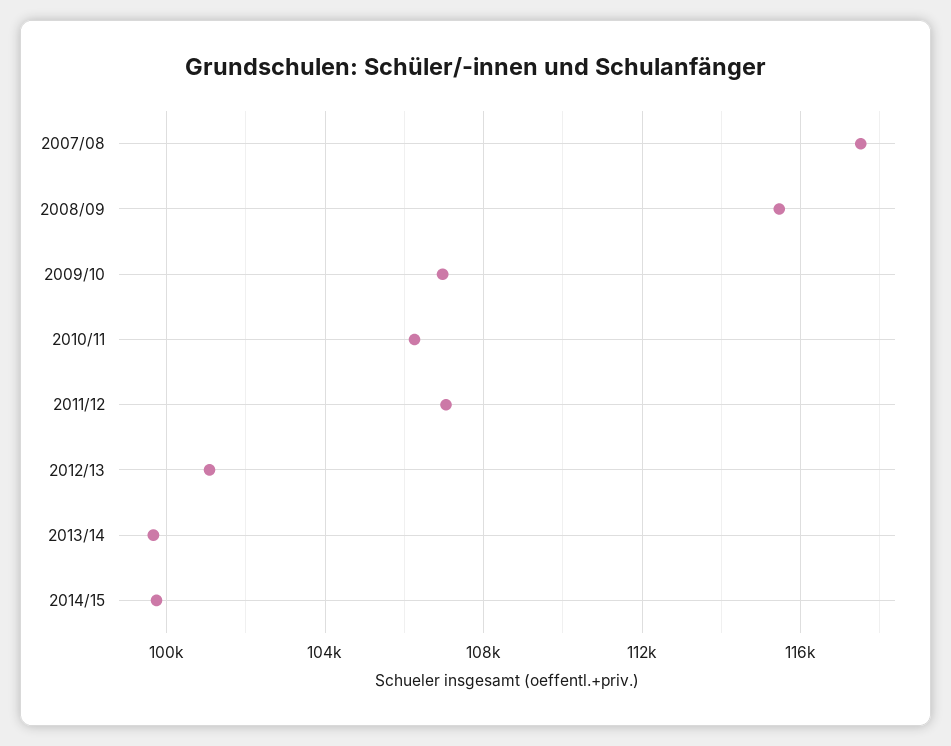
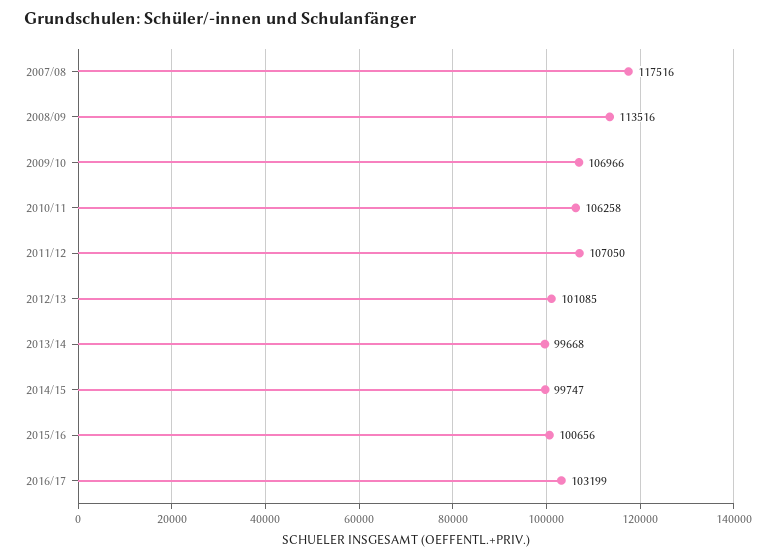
2008/09: 115500 -> 113516
2015/16: none -> 100656
2016/17: none -> 103199

